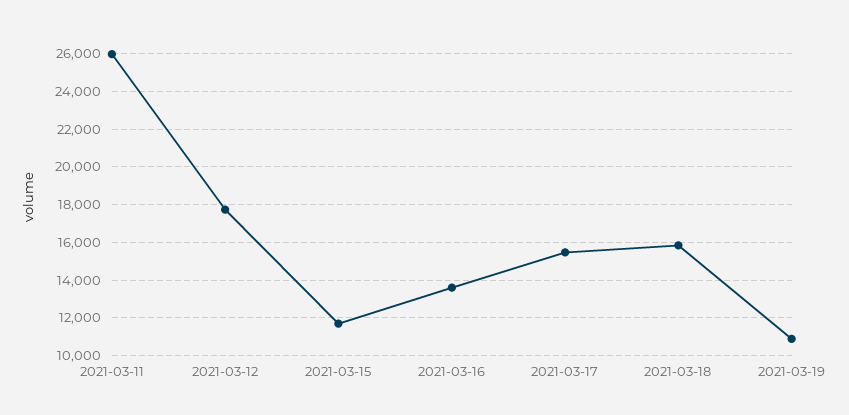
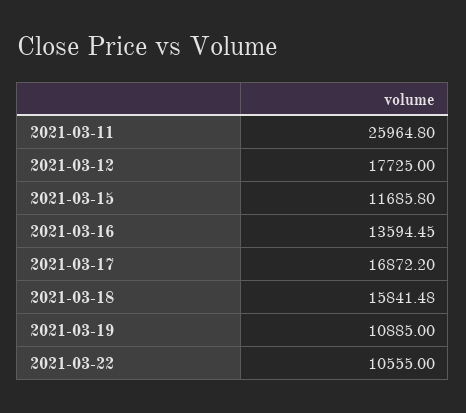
2021-03-17: 15500 -> 16872.2
2021-03-22: none -> 10555

